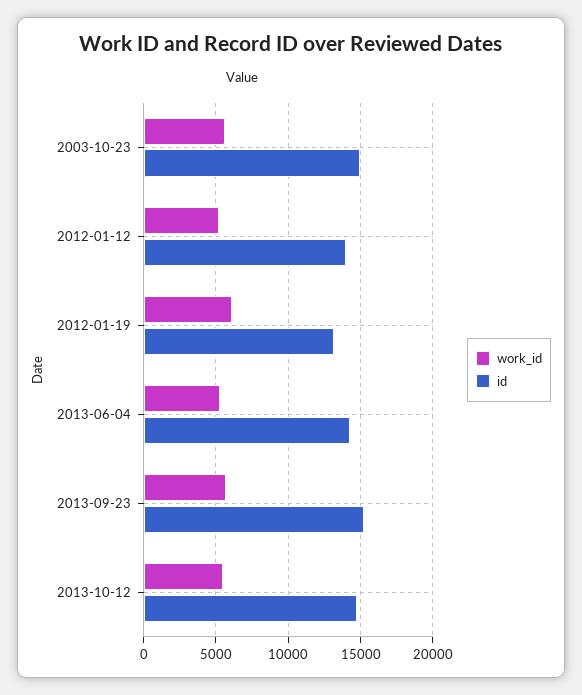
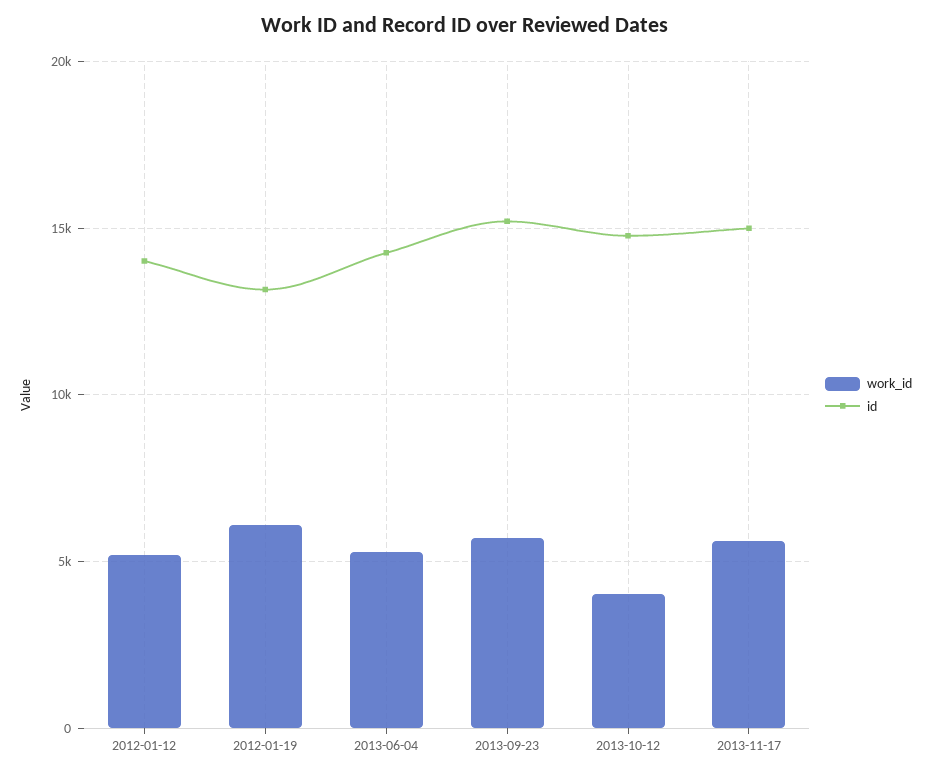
work_id, 2003-10-23: 5500 -> none
id, 2003-10-23: 15000 -> none
work_id, 2013-10-12: 5500 -> 4000
work_id, 2013-11-17: none -> 5500
id, 2013-11-17: none -> 15000

